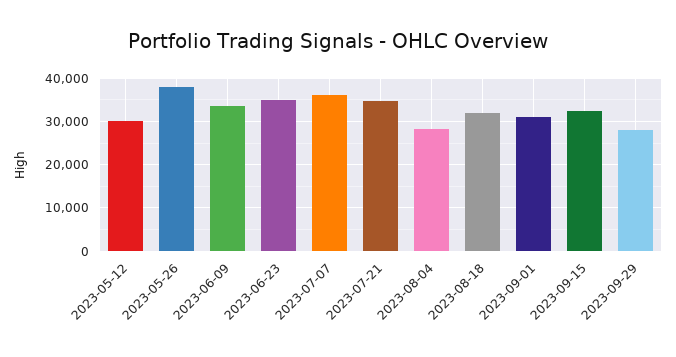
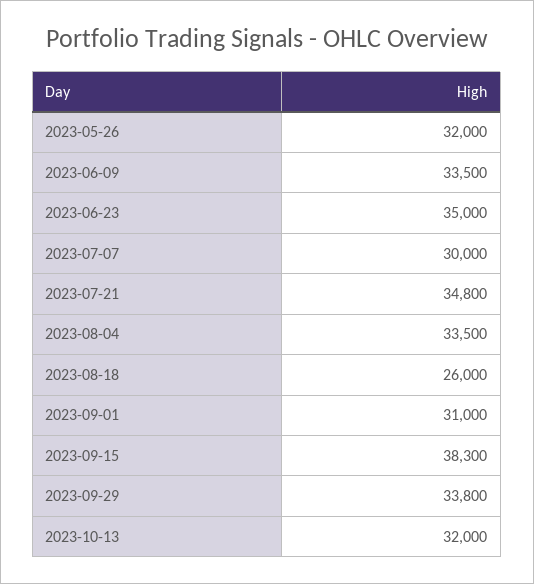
2023-05-12: 30000 -> none
2023-05-26: 38000 -> 32000
2023-07-07: 36000 -> 30000
2023-08-04: 28000 -> 33500
2023-08-18: 32000 -> 26000
2023-09-15: 32000 -> 38300
2023-09-29: 28000 -> 33800
2023-10-13: none -> 32000

